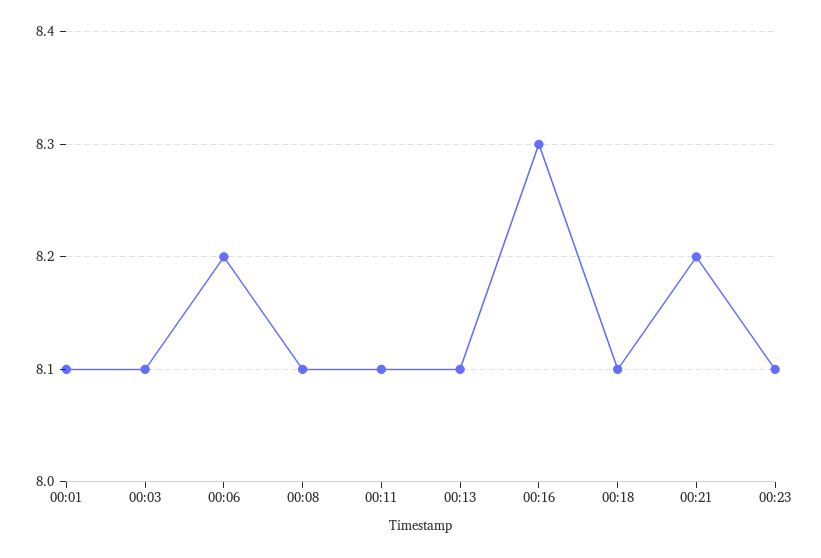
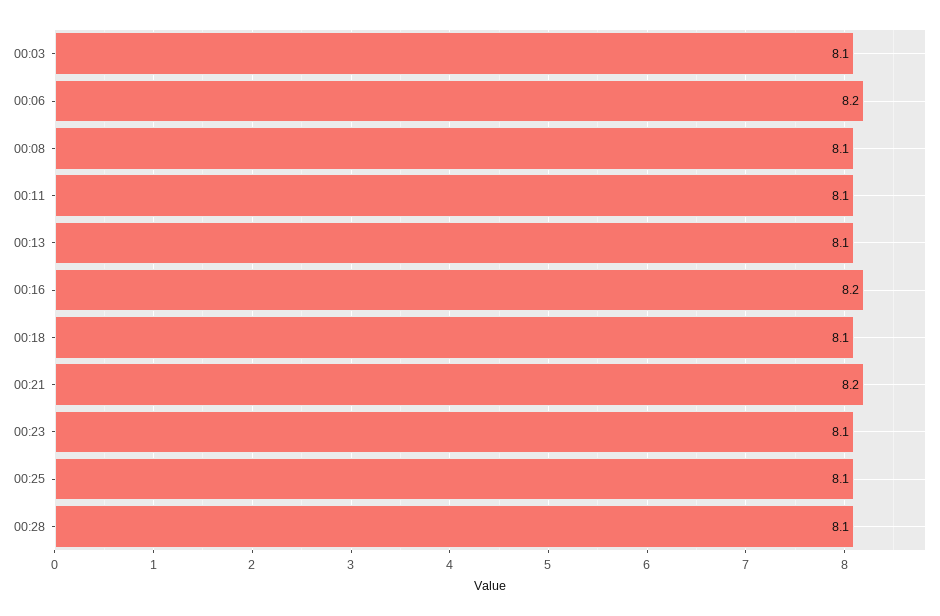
00:01: 8.1 -> none
00:16: 8.3 -> 8.2
00:25: none -> 8.1
00:28: none -> 8.1

